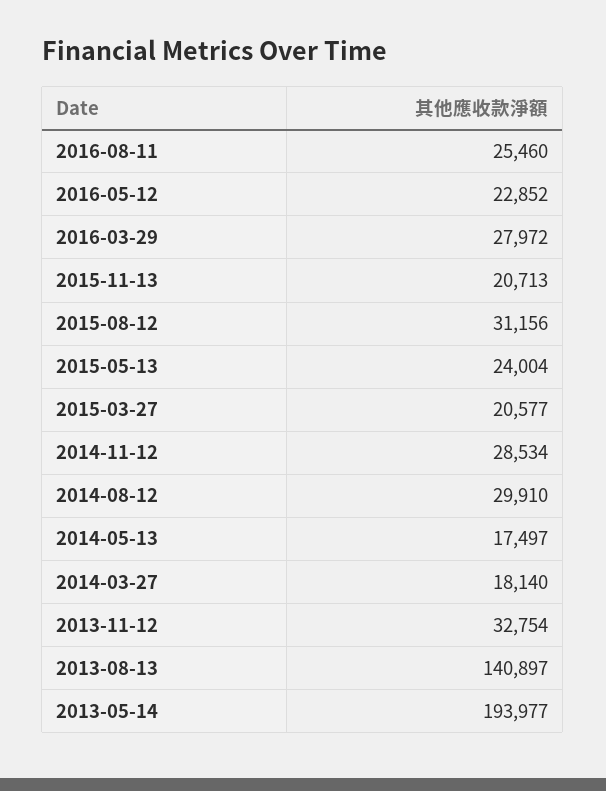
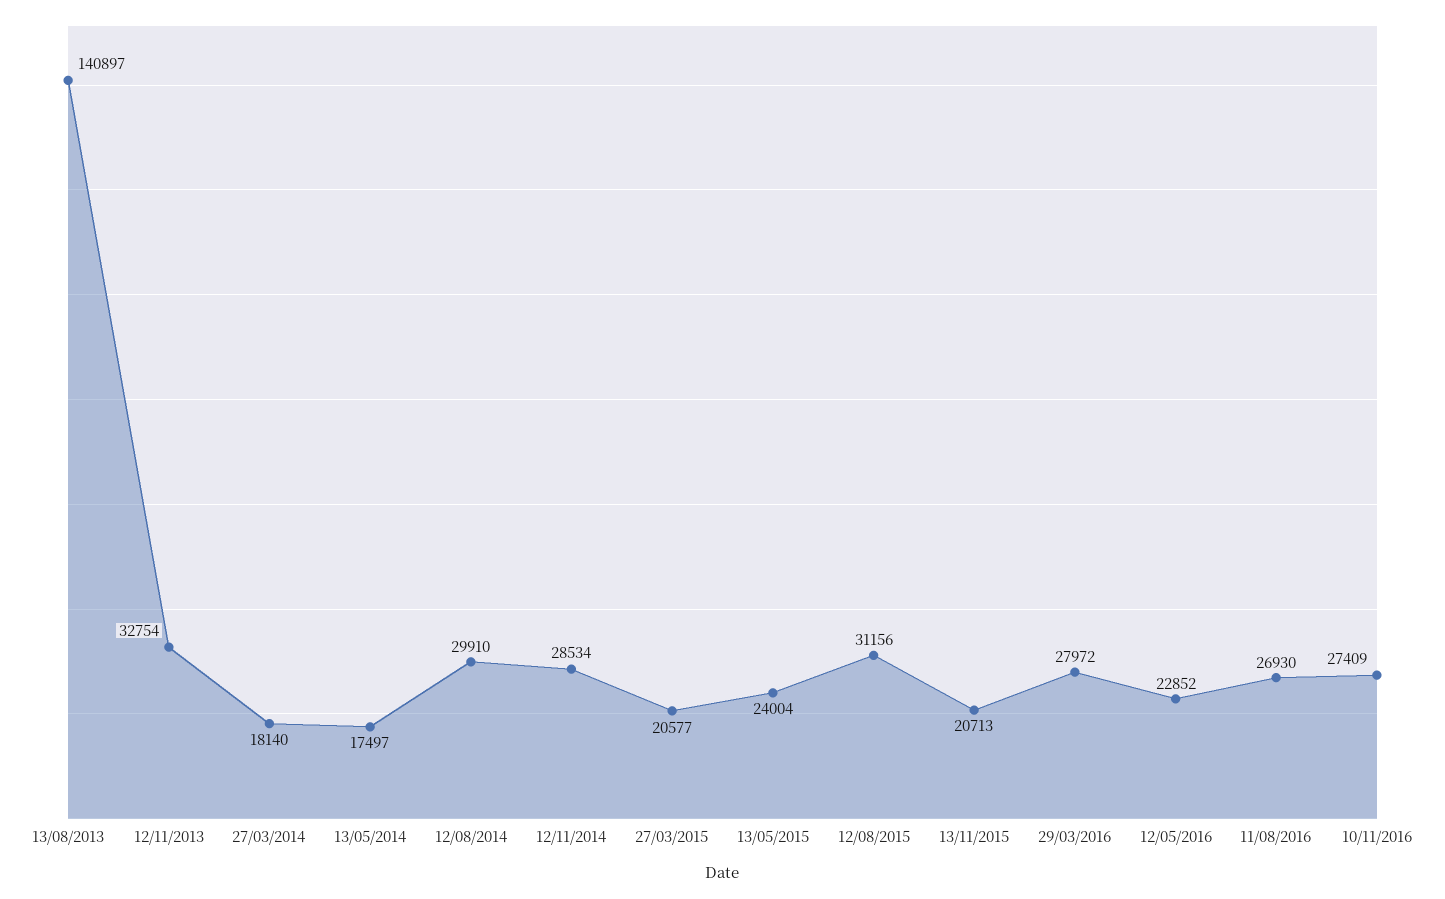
2016-08-11: 25460 -> 26930
2013-05-14: 193977 -> none
10/11/2016: none -> 27409

